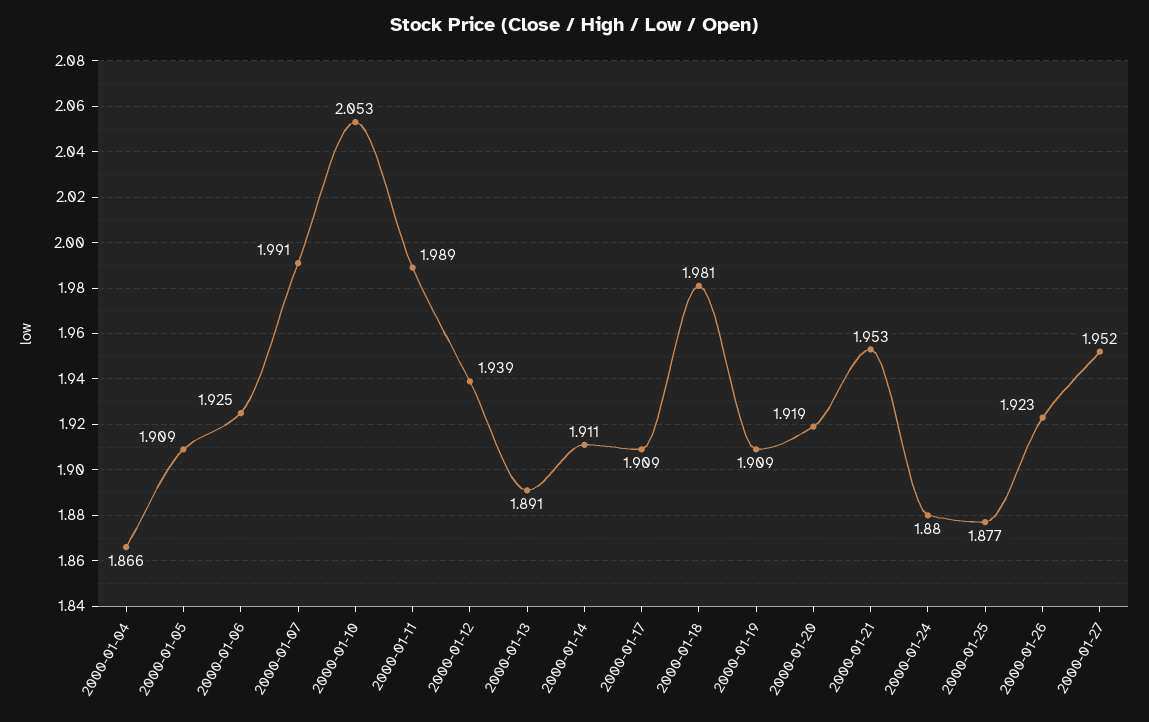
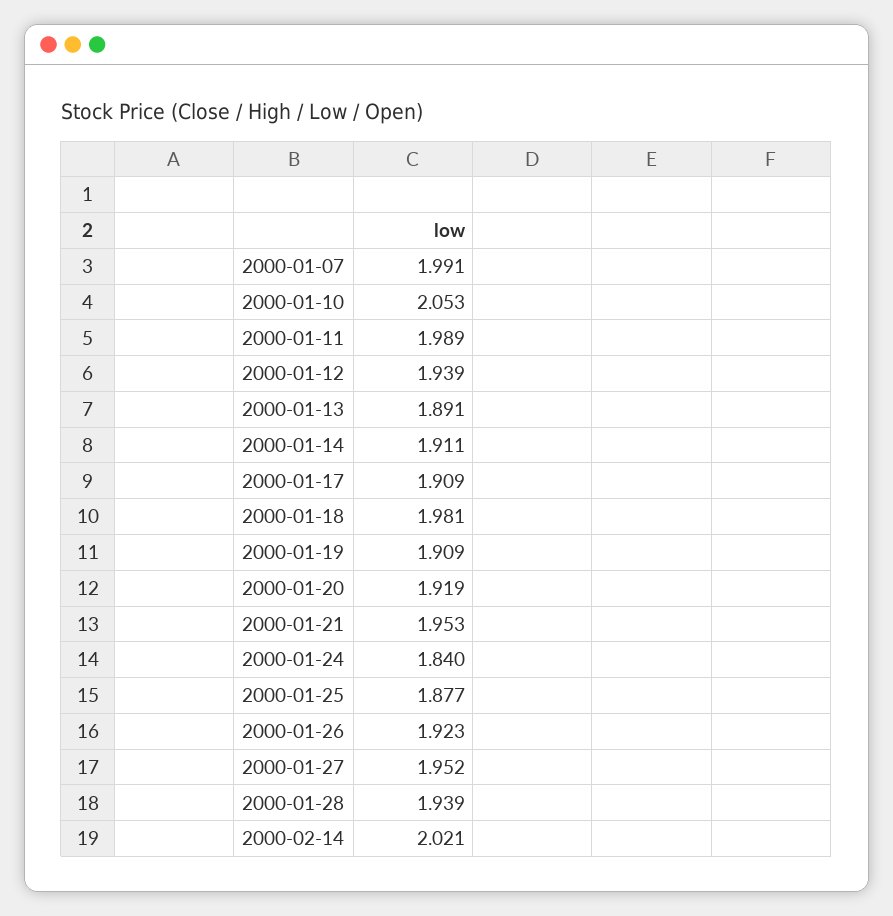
2000-01-04: 1.866 -> none
2000-01-05: 1.909 -> none
2000-01-06: 1.925 -> none
2000-01-24: 1.88 -> 1.84
2000-01-28: none -> 1.939
2000-02-14: none -> 2.021

